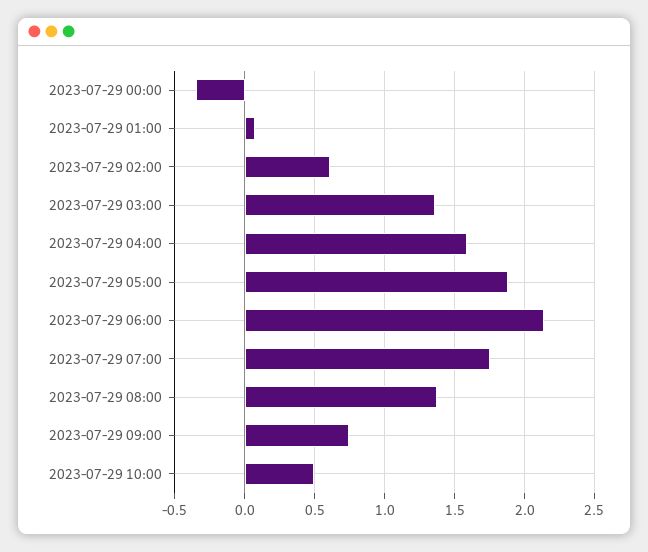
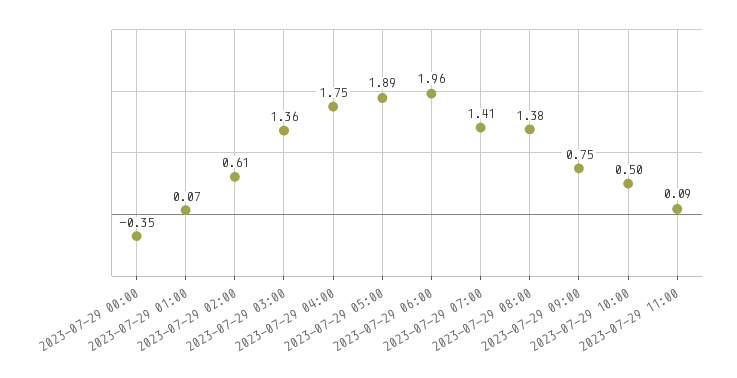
2023-07-29 04:00: 1.6 -> 1.75
2023-07-29 06:00: 2.15 -> 1.96
2023-07-29 07:00: 1.75 -> 1.41
2023-07-29 11:00: none -> 0.09

